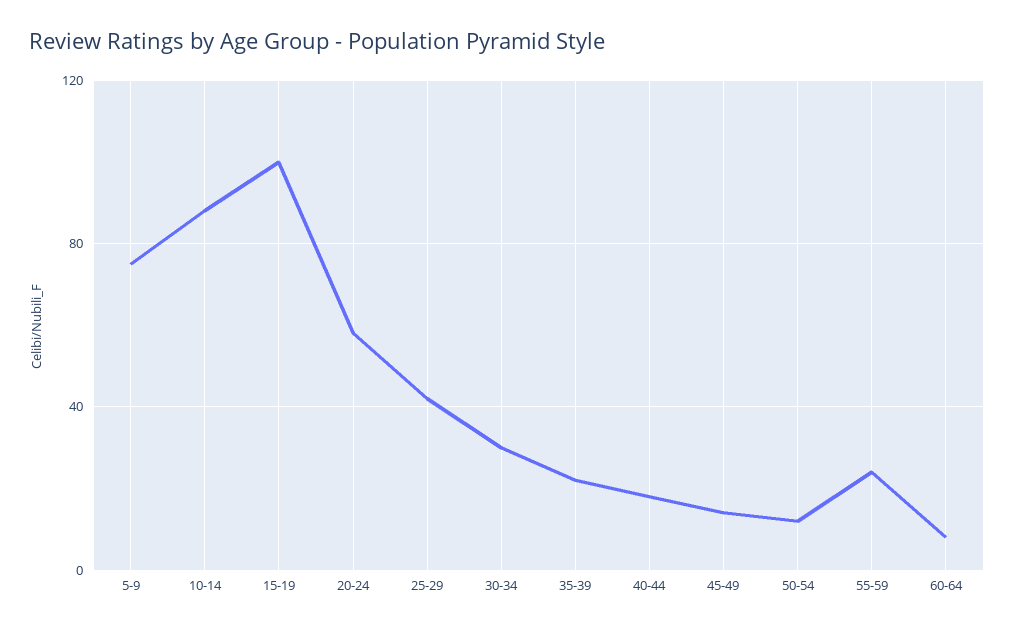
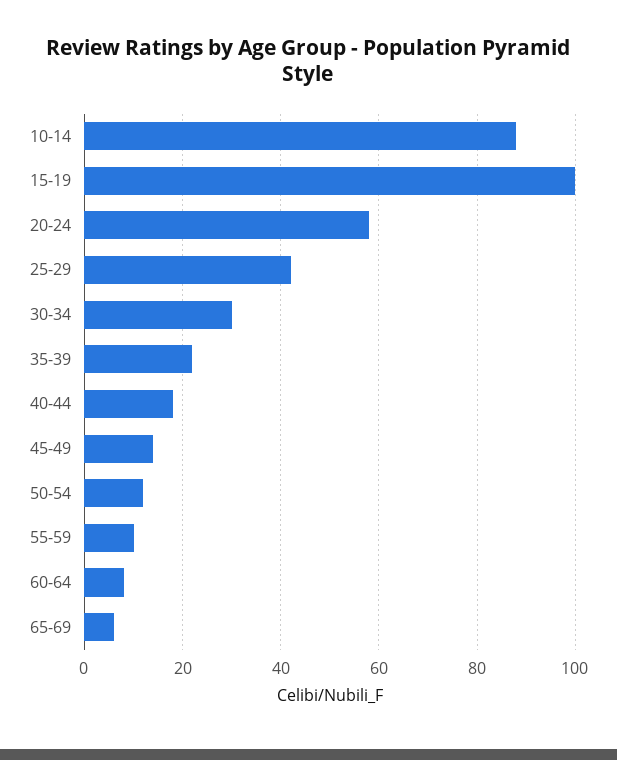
5-9: 75 -> none
55-59: 25 -> 10
65-69: none -> 5

